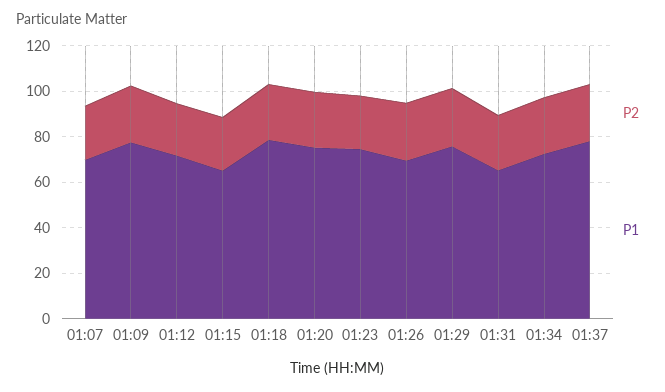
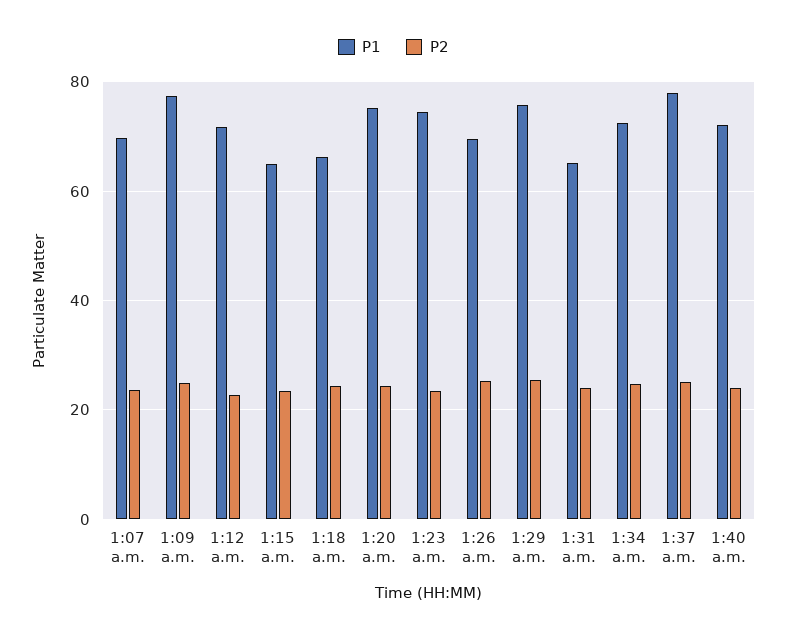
P1, 01:18: 80 -> 66
P1, 1:40 a.m.: none -> 72
P2, 1:40 a.m.: none -> 24

